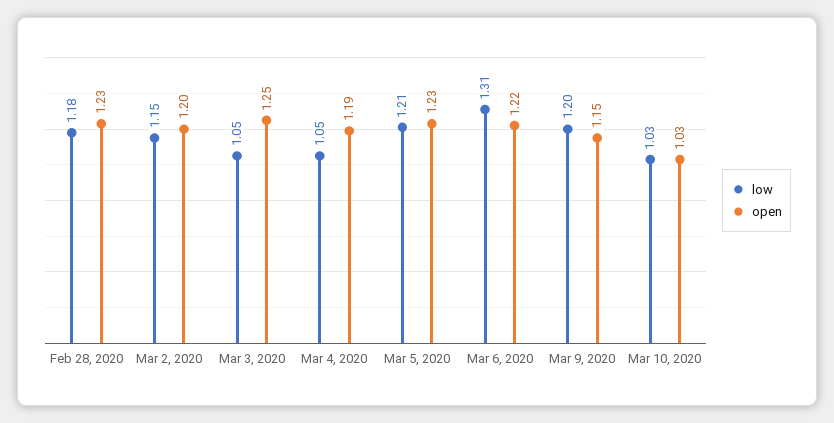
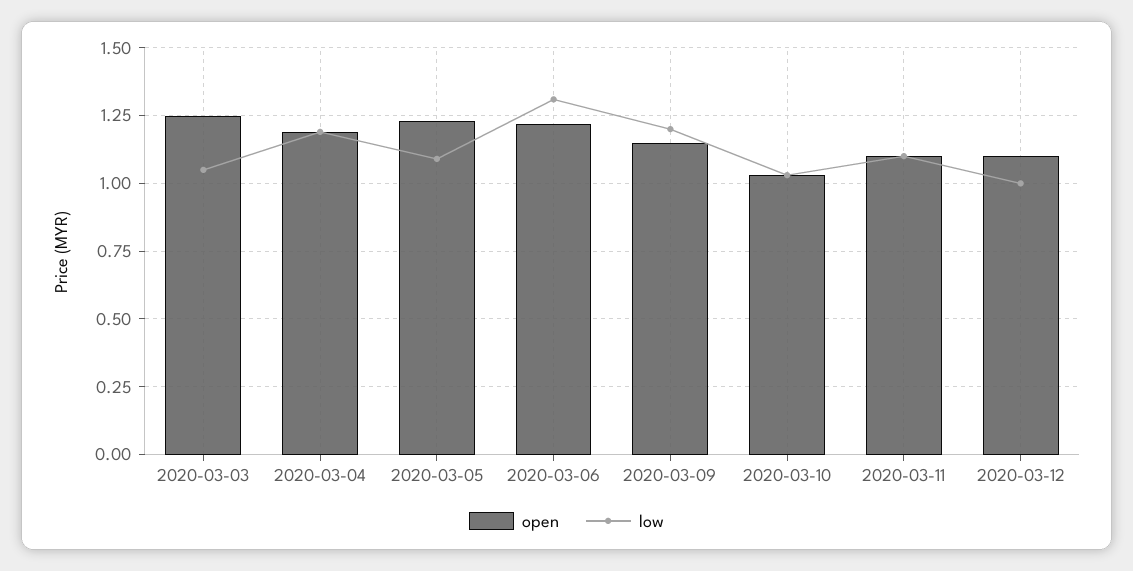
low, Feb 28, 2020: 1.18 -> none
open, Feb 28, 2020: 1.23 -> none
low, Mar 2, 2020: 1.15 -> none
open, Mar 2, 2020: 1.2 -> none
low, Mar 4, 2020: 1.05 -> 1.2
low, Mar 5, 2020: 1.21 -> 1.1
open, 2020-03-11: none -> 1.1
low, 2020-03-11: none -> 1.1
open, 2020-03-12: none -> 1.1
low, 2020-03-12: none -> 1

